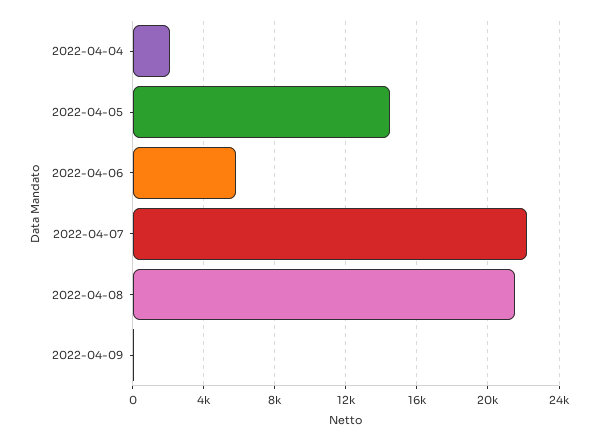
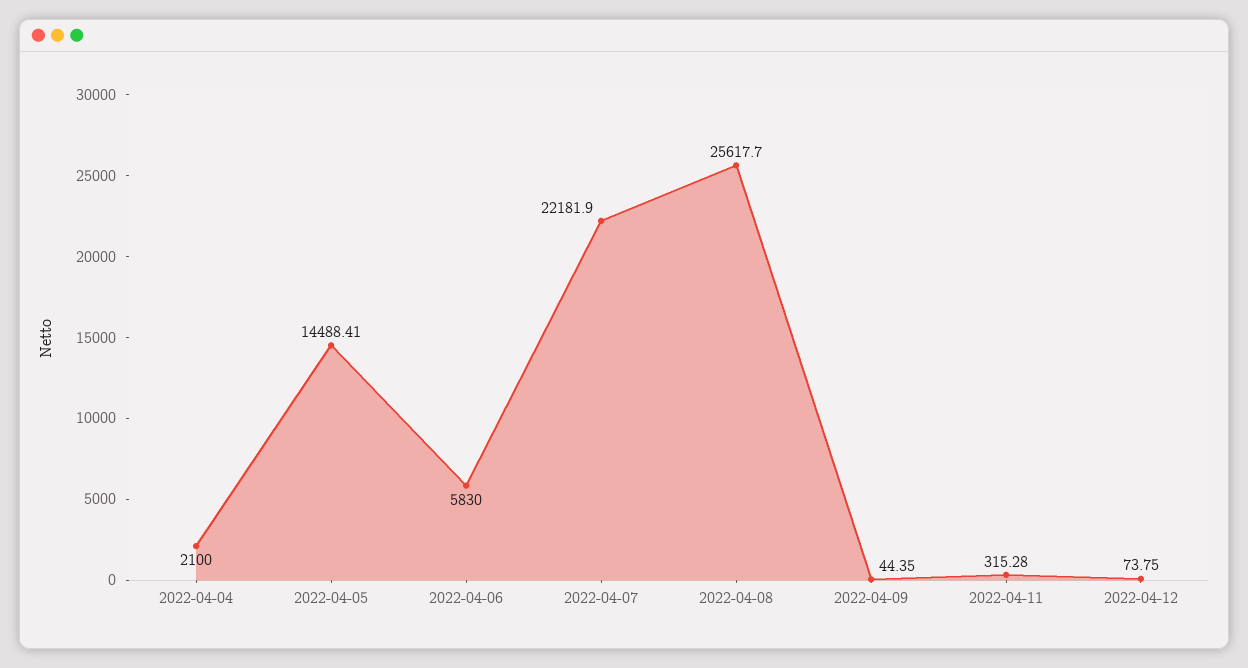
2022-04-08: 21500 -> 25617.7
2022-04-11: none -> 315.28
2022-04-12: none -> 73.75

